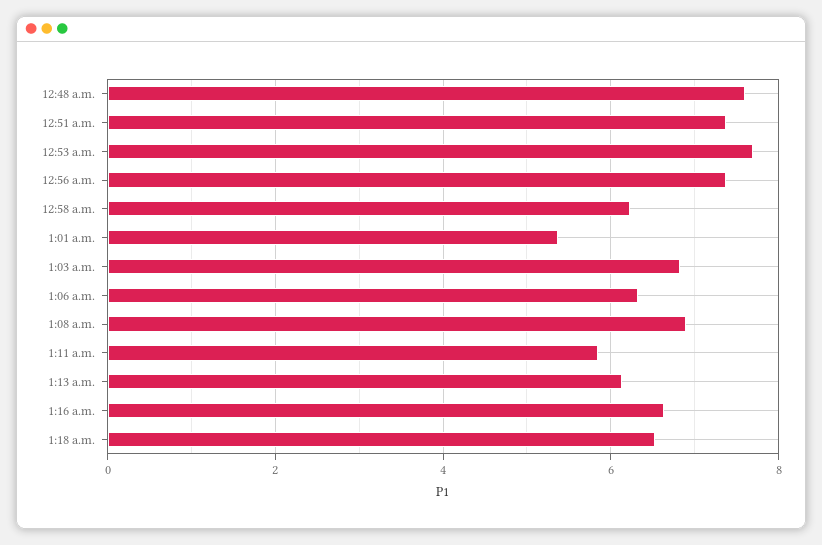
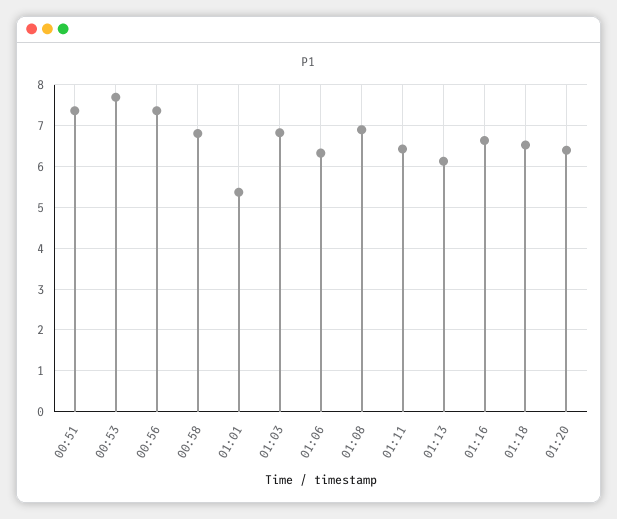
12:48 a.m.: 7.6 -> none
12:58 a.m.: 6.2 -> 6.8
1:11 a.m.: 5.8 -> 6.4
01:20: none -> 6.4

